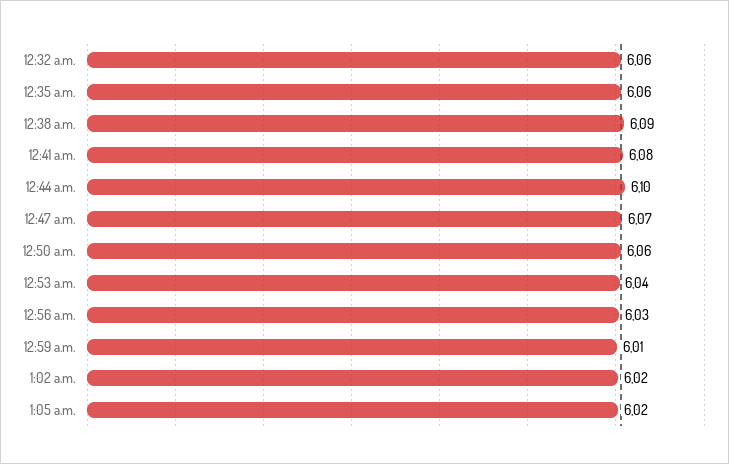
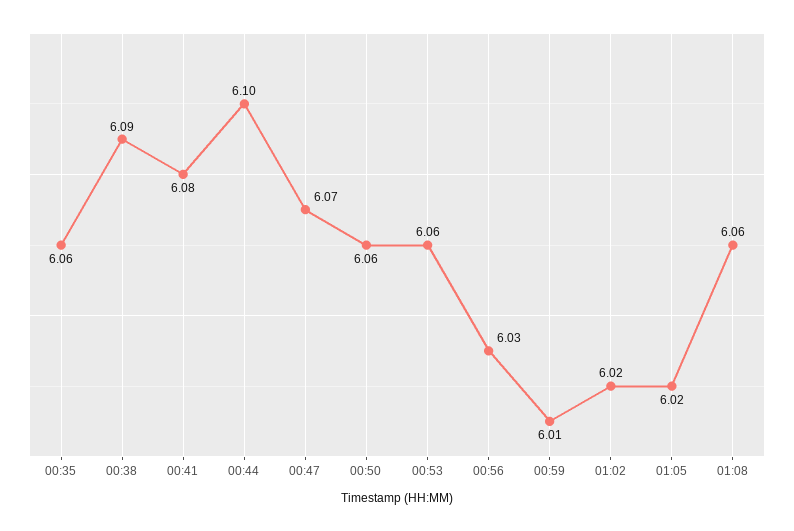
12:32 a.m.: 6.06 -> none
12:53 a.m.: 6.04 -> 6.06
01:08: none -> 6.06

